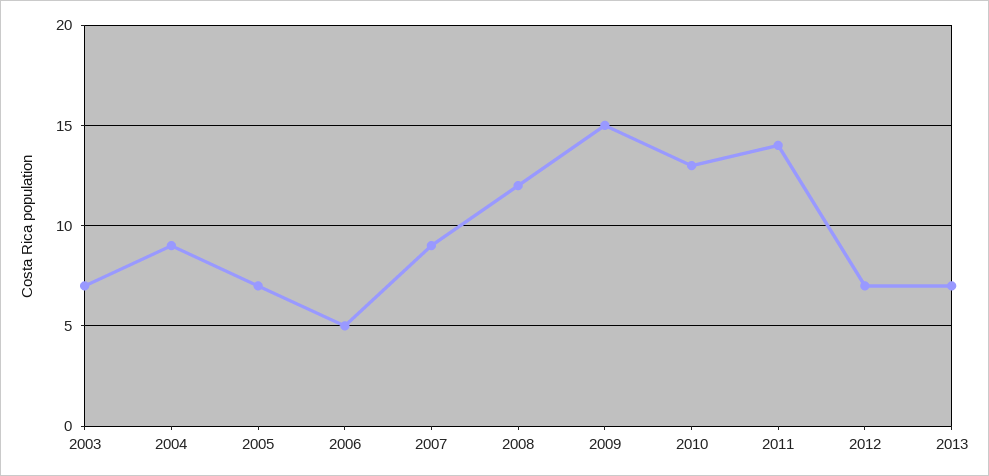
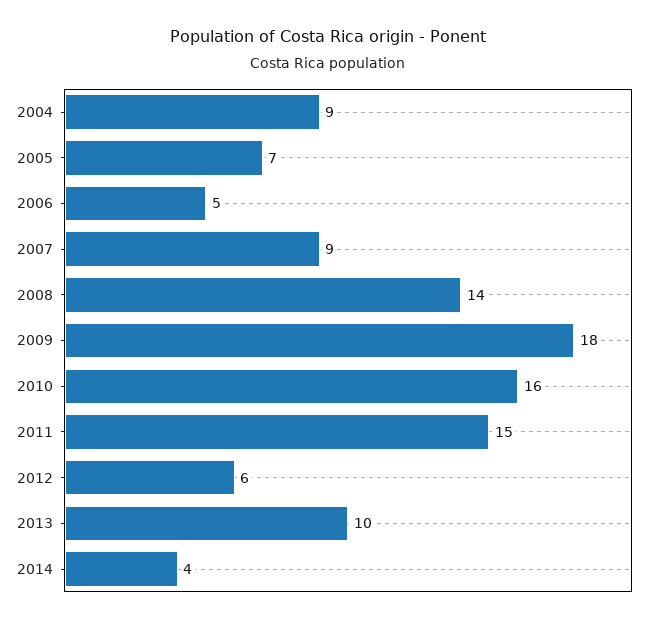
2003: 7 -> none
2008: 12 -> 14
2009: 15 -> 18
2010: 13 -> 16
2011: 14 -> 15
2012: 7 -> 6
2013: 7 -> 10
2014: none -> 4

